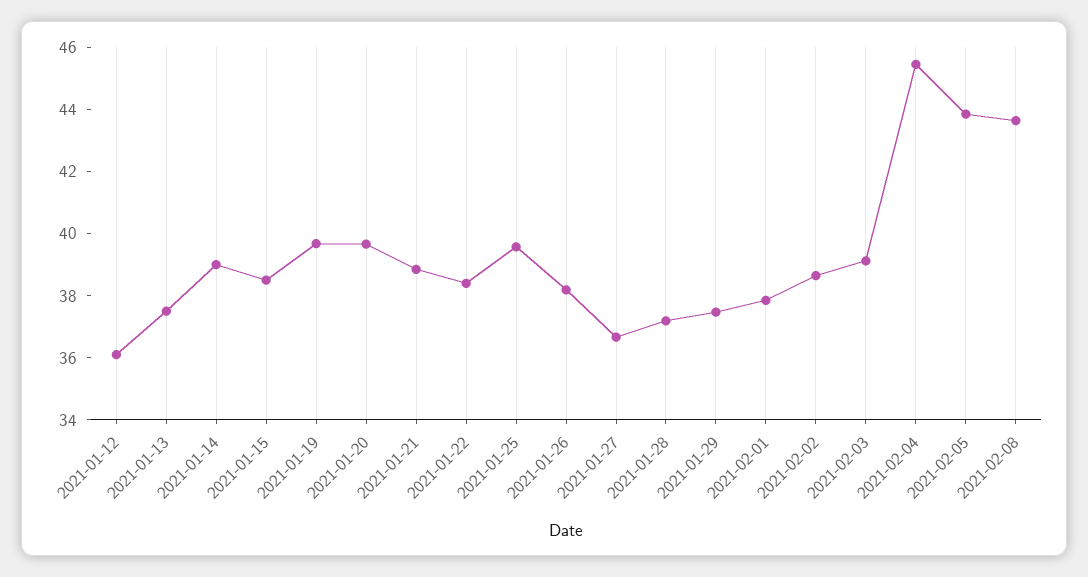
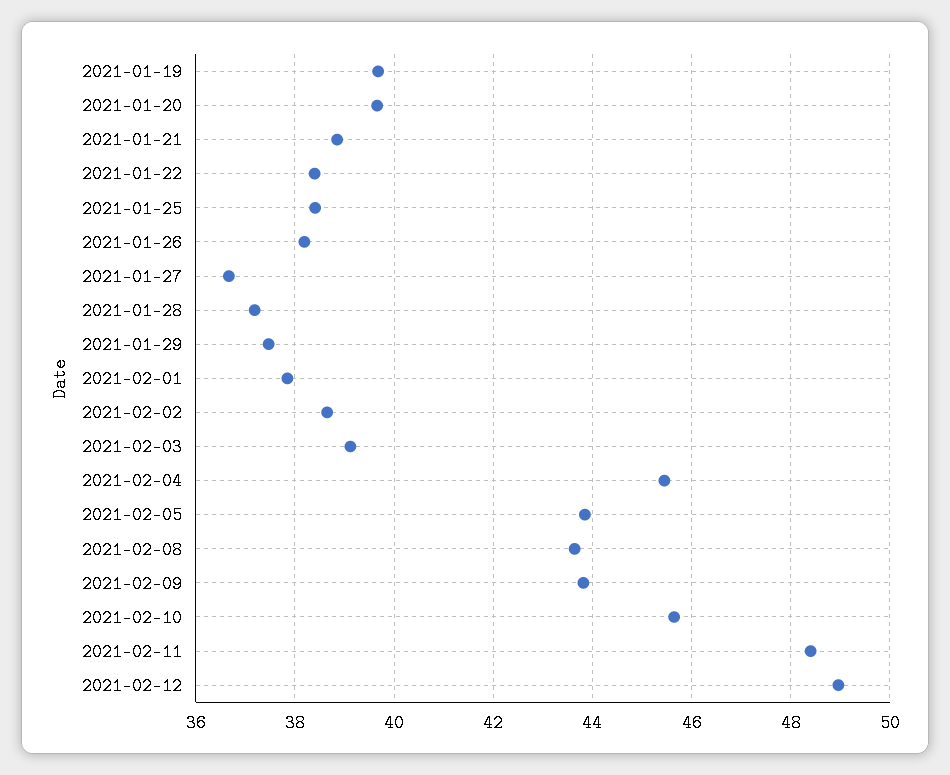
2021-01-12: 36 -> none
2021-01-13: 37.5 -> none
2021-01-14: 39 -> none
2021-01-15: 38.5 -> none
2021-01-25: 39.5 -> 38.4
2021-02-09: none -> 43.8
2021-02-10: none -> 45.6
2021-02-11: none -> 48.4
2021-02-12: none -> 49

